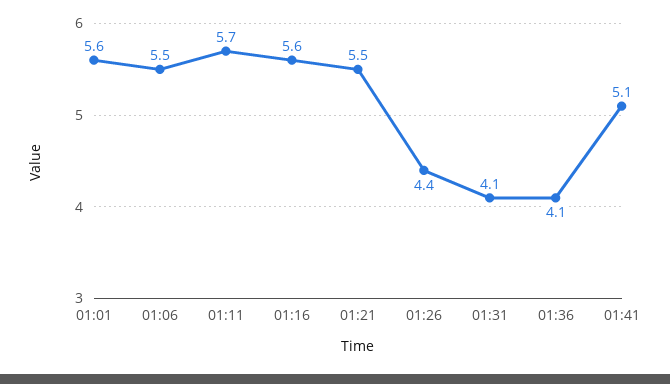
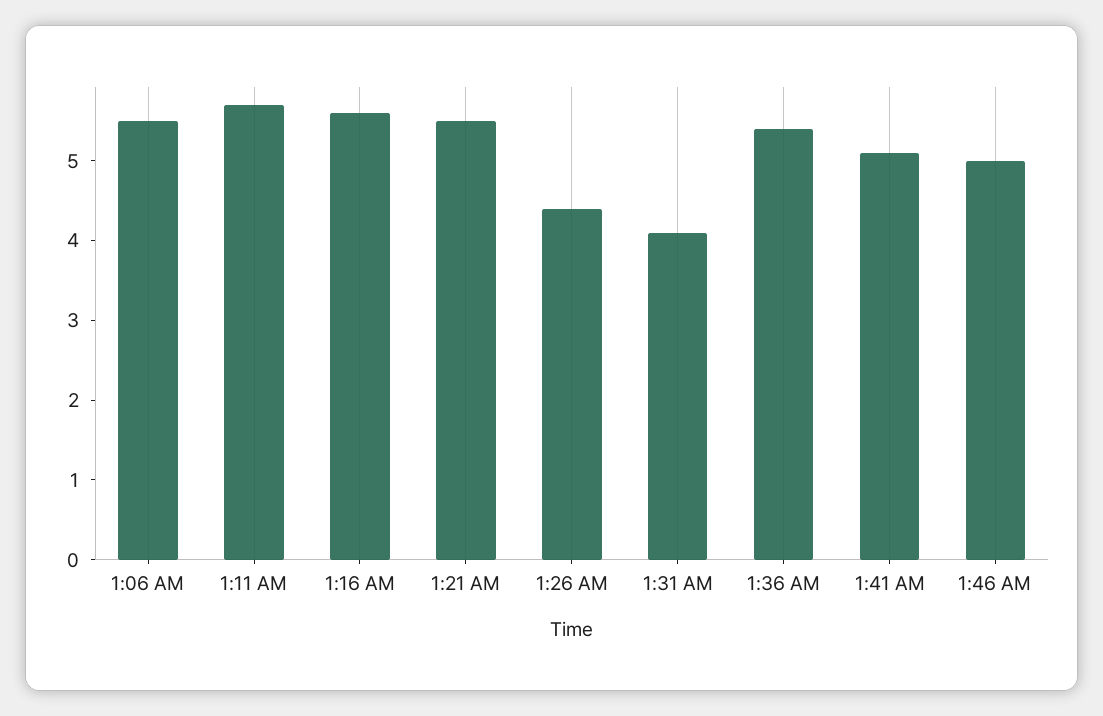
01:01: 5.6 -> none
01:36: 4.1 -> 5.5
1:46 AM: none -> 5

